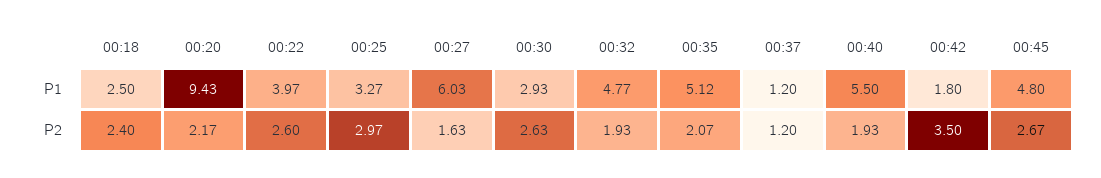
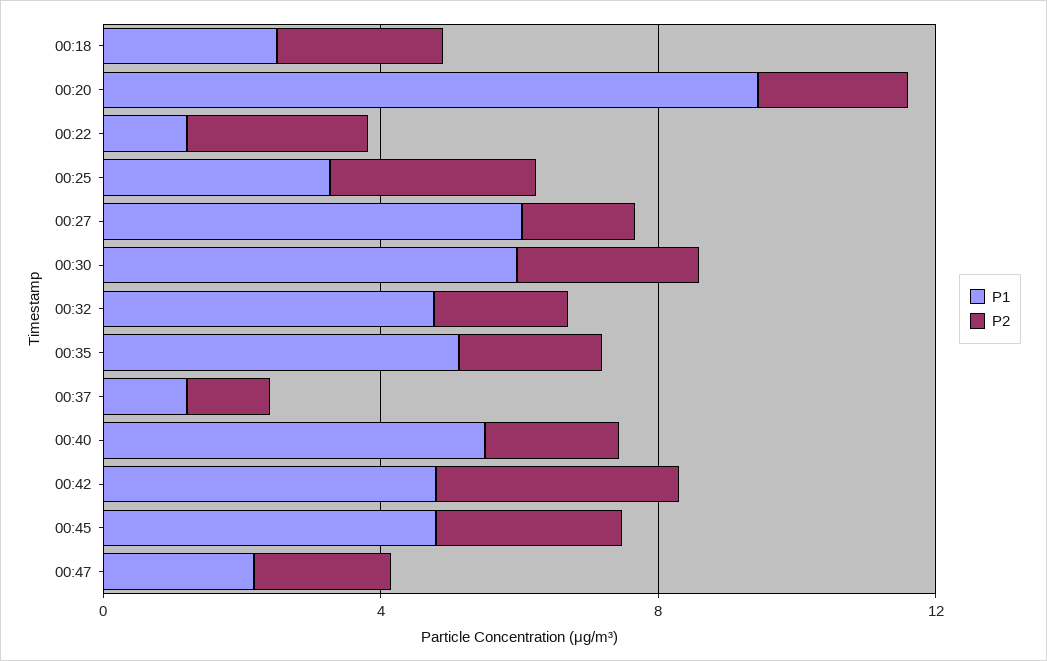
P1, 00:22: 3.97 -> 1
P1, 00:30: 2.93 -> 6
P1, 00:42: 1.8 -> 5
P1, 00:47: none -> 2
P2, 00:47: none -> 2

